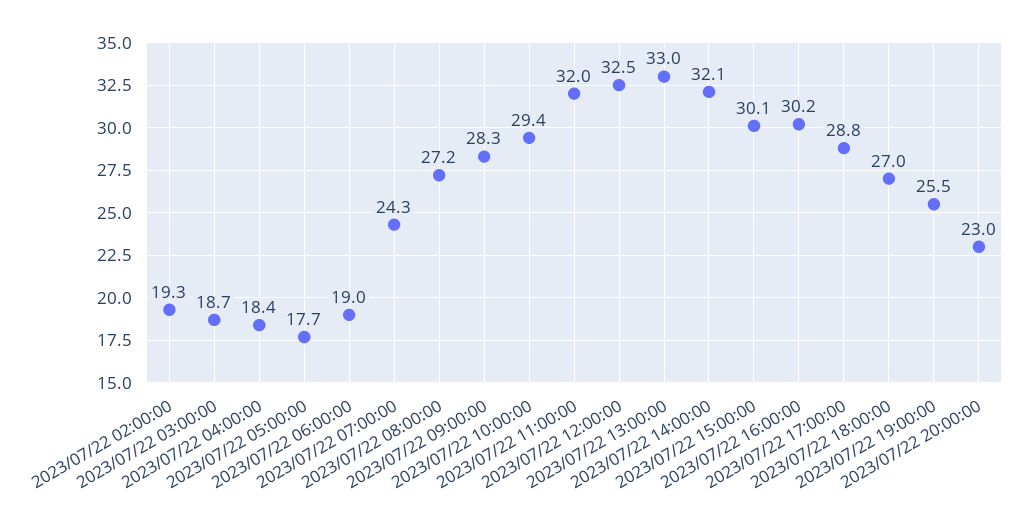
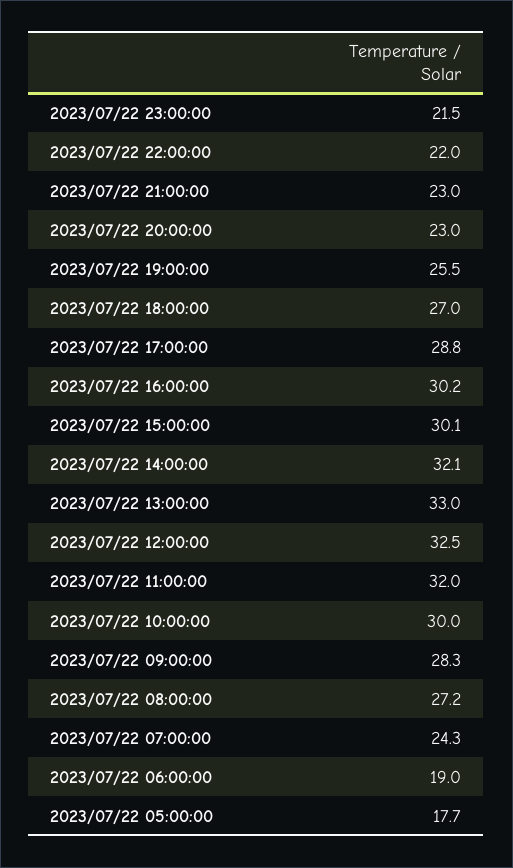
2023/07/22 02:00:00: 19.3 -> none
2023/07/22 03:00:00: 18.7 -> none
2023/07/22 04:00:00: 18.4 -> none
2023/07/22 10:00:00: 29.4 -> 30
2023/07/22 23:00:00: none -> 21.5
2023/07/22 22:00:00: none -> 22
2023/07/22 21:00:00: none -> 23

